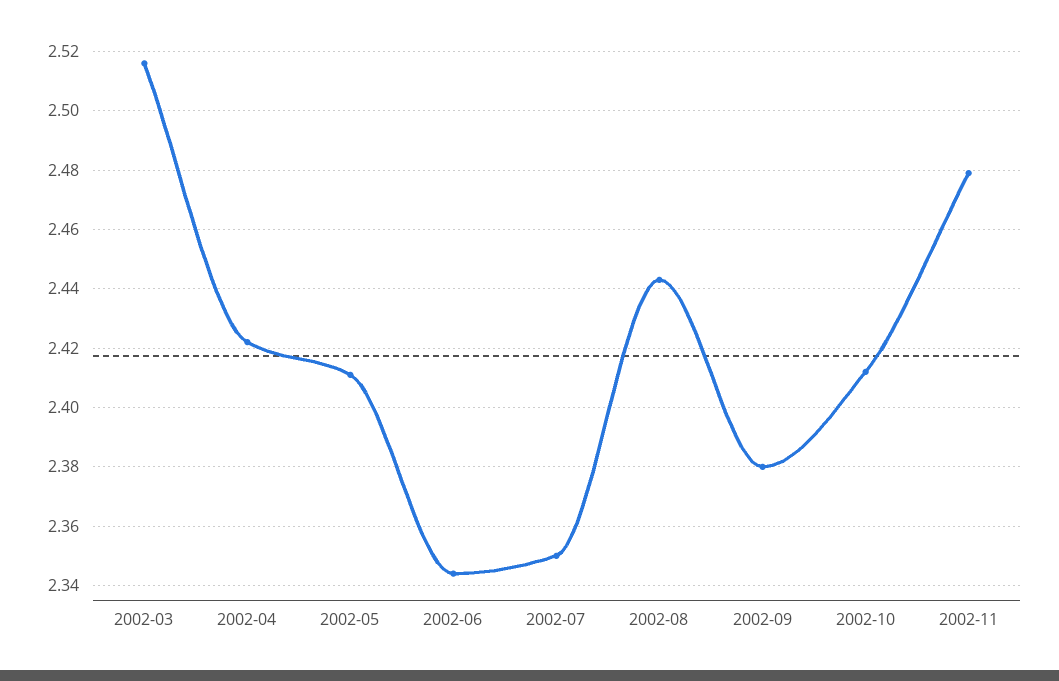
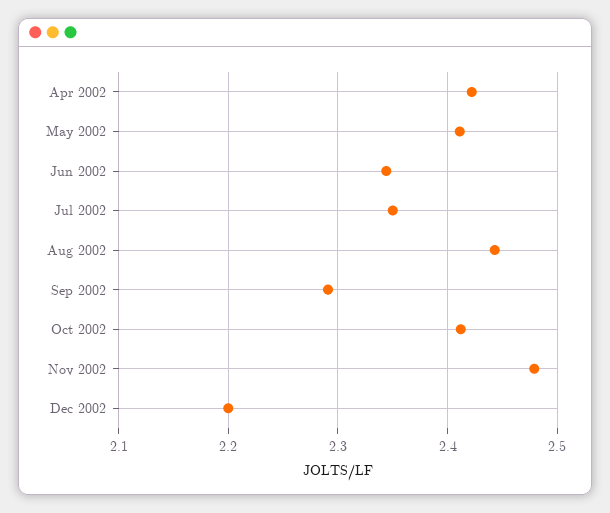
2002-03: 2.515 -> none
2002-09: 2.38 -> 2.29
Dec 2002: none -> 2.2

